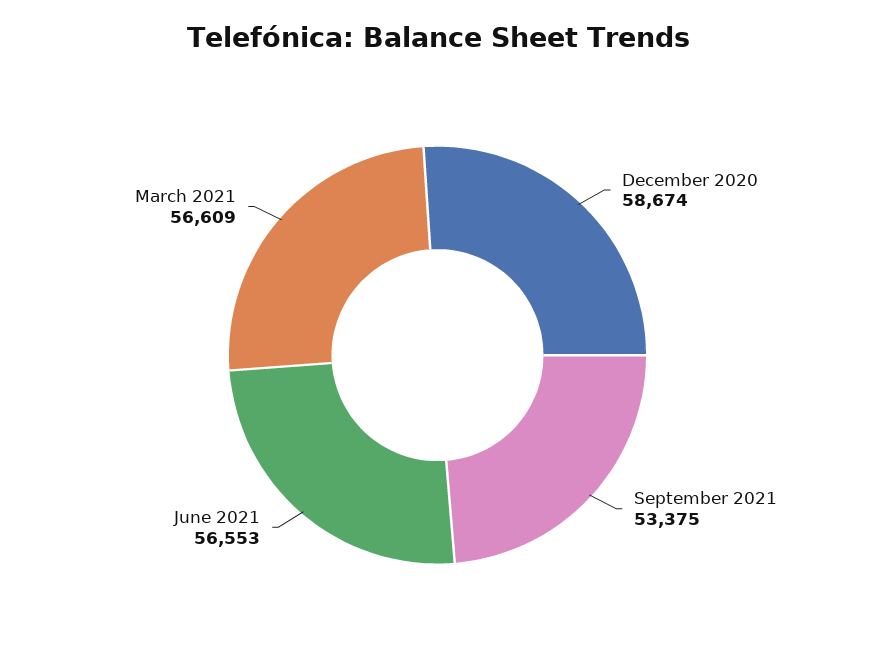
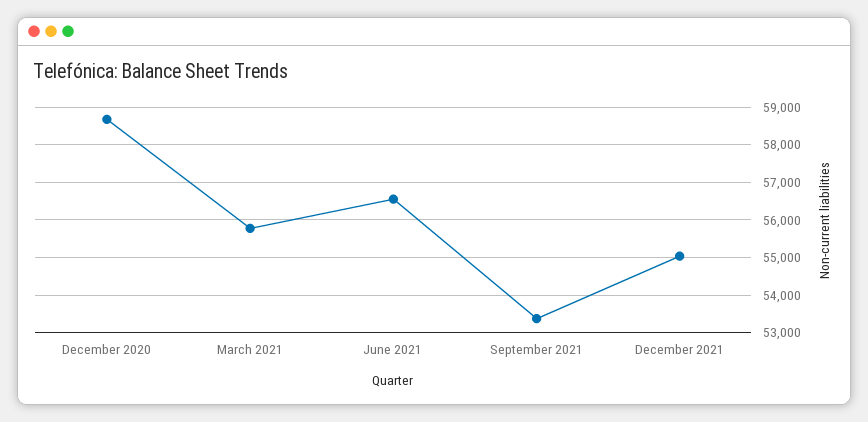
March 2021: 56609 -> 55800
December 2021: none -> 55000

